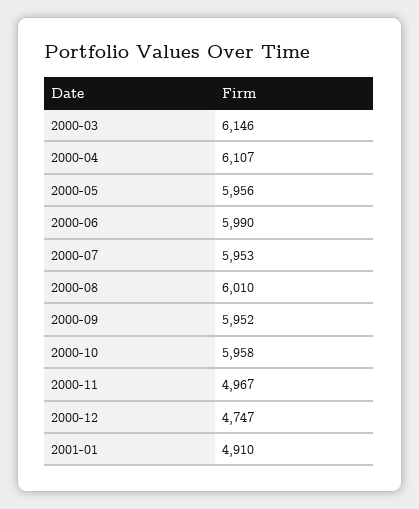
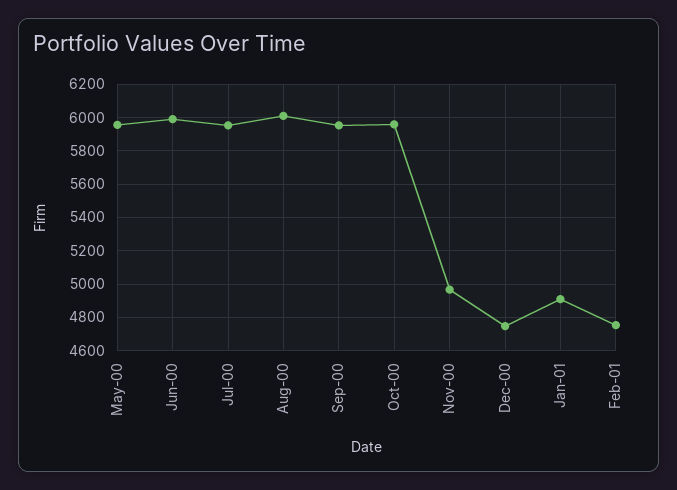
2000-03: 6146 -> none
2000-04: 6107 -> none
Feb-01: none -> 4750

